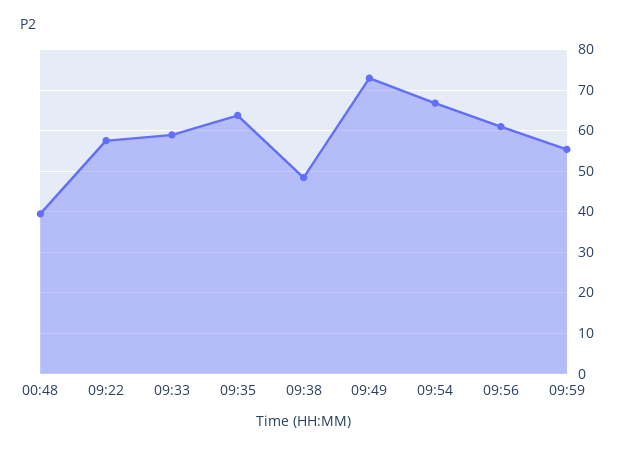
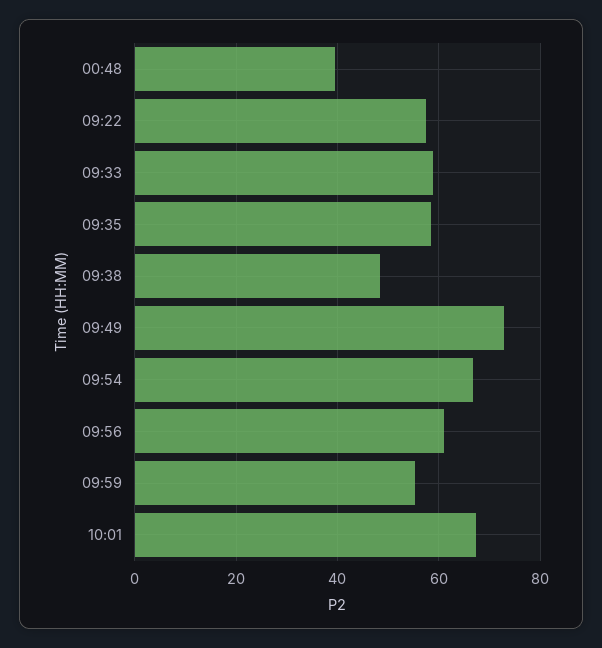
09:35: 64 -> 58
10:01: none -> 68

